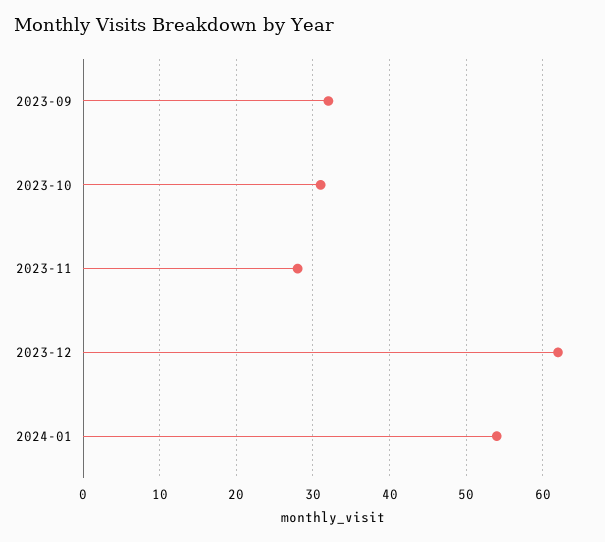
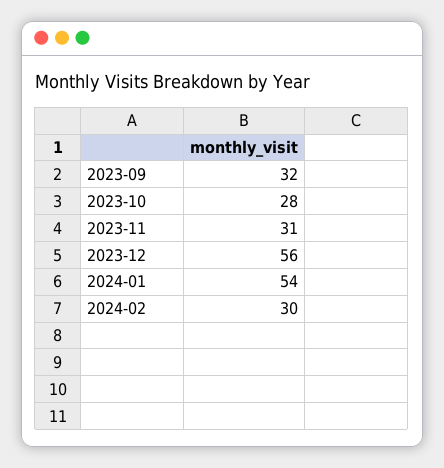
2023-10: 31 -> 28
2023-11: 28 -> 31
2023-12: 62 -> 56
2024-02: none -> 30

